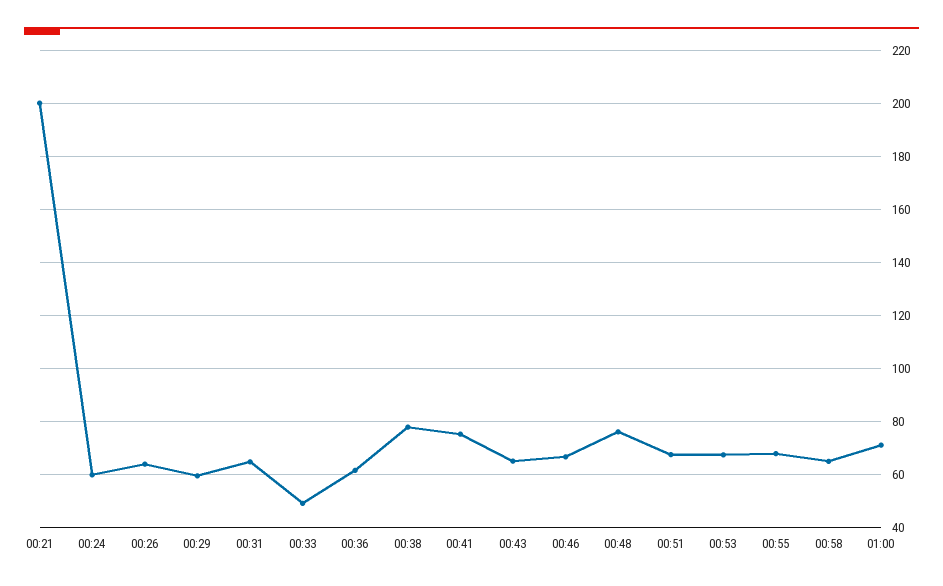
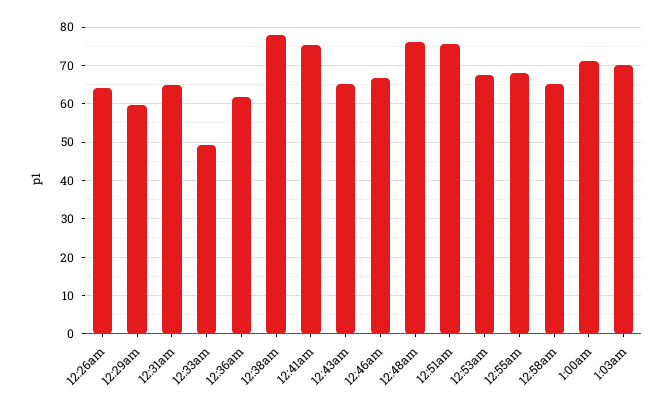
00:21: 200 -> none
00:24: 60 -> none
00:51: 67.5 -> 76
1:03am: none -> 70

